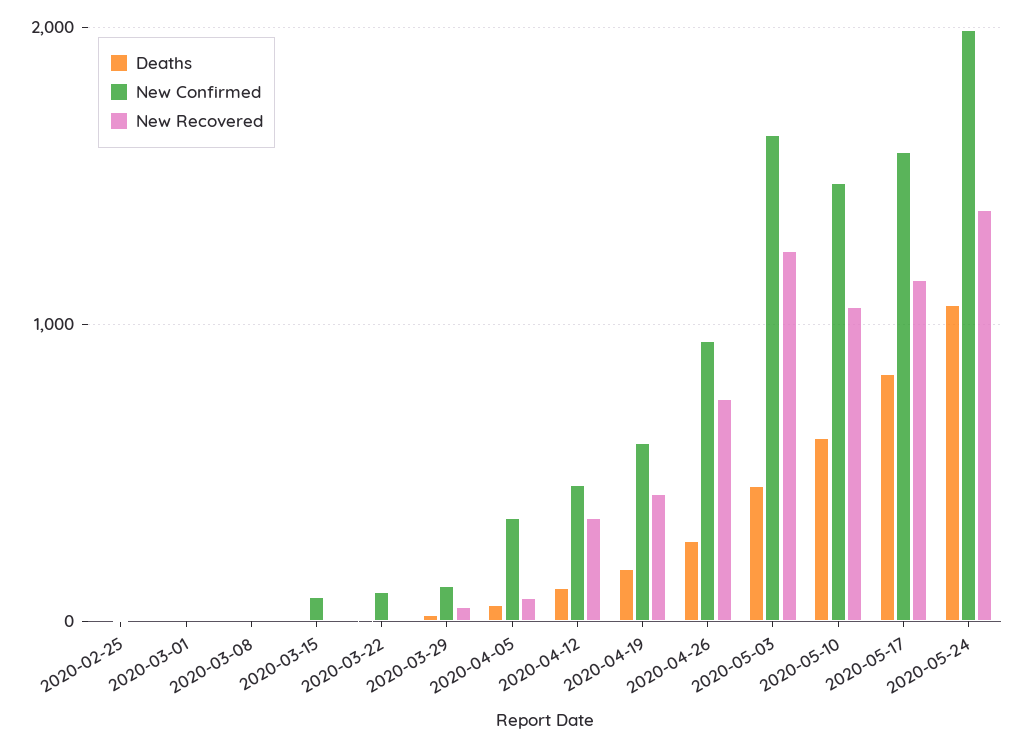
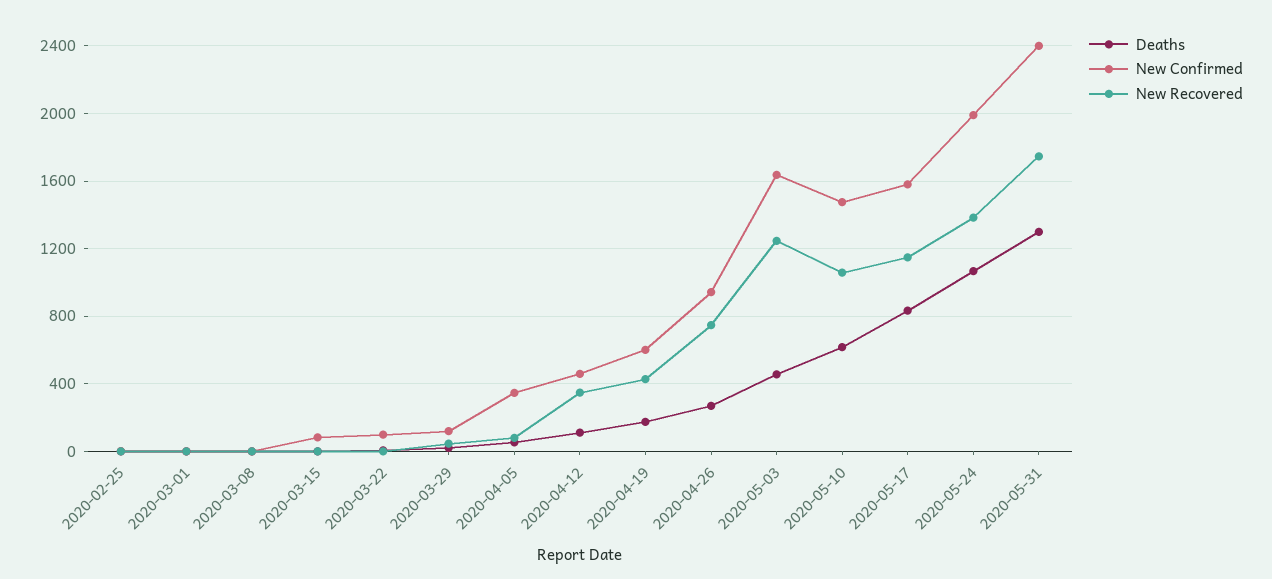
Deaths, 2020-05-31: none -> 1300
New Confirmed, 2020-05-31: none -> 2400
New Recovered, 2020-05-31: none -> 1750

